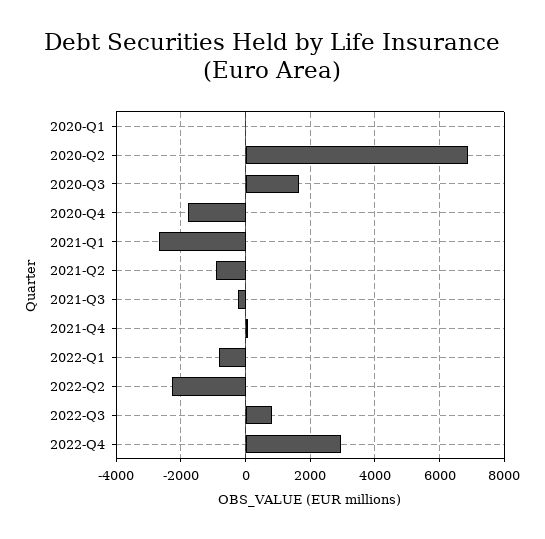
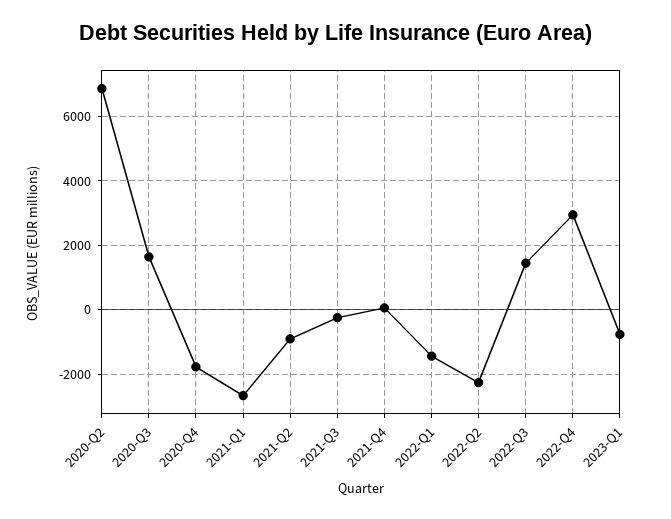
2020-Q1: 0 -> none
2022-Q1: -800 -> -1400
2022-Q3: 800 -> 1400
2023-Q1: none -> -800

